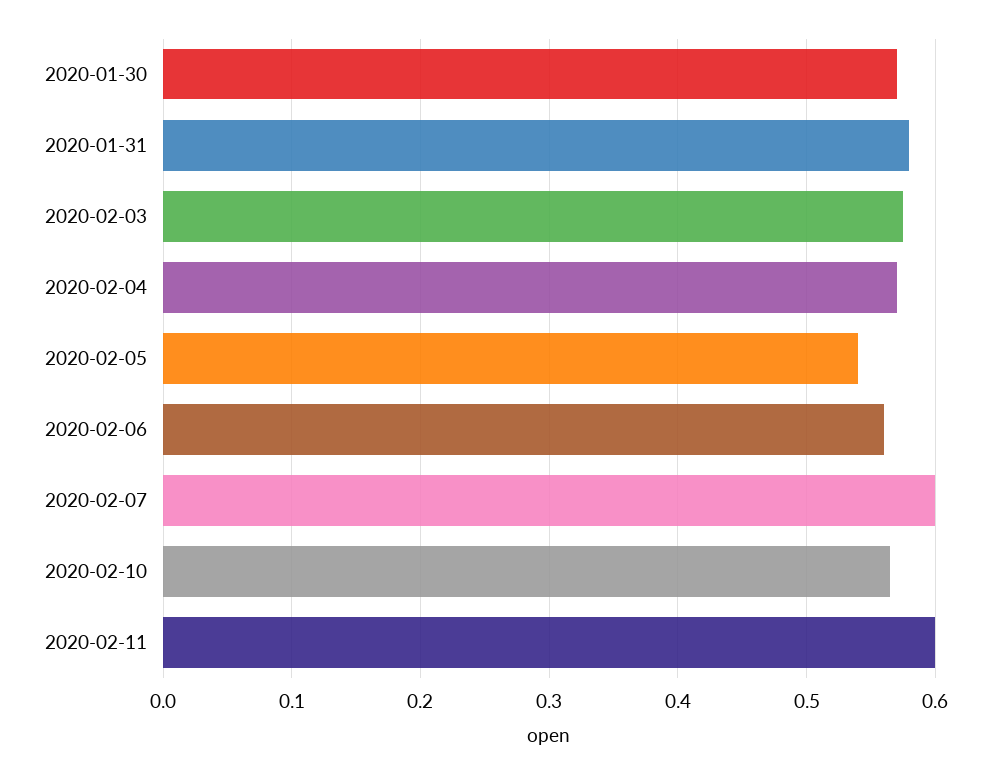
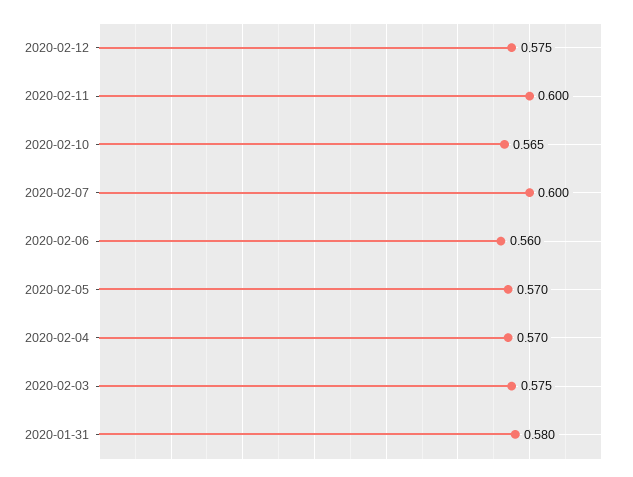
2020-01-30: 0.57 -> none
2020-02-05: 0.54 -> 0.57
2020-02-12: none -> 0.575

